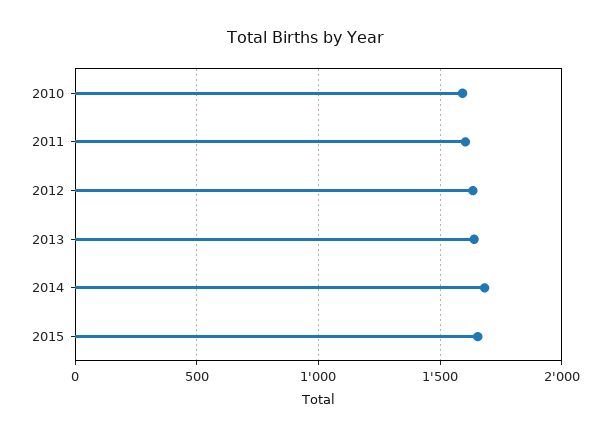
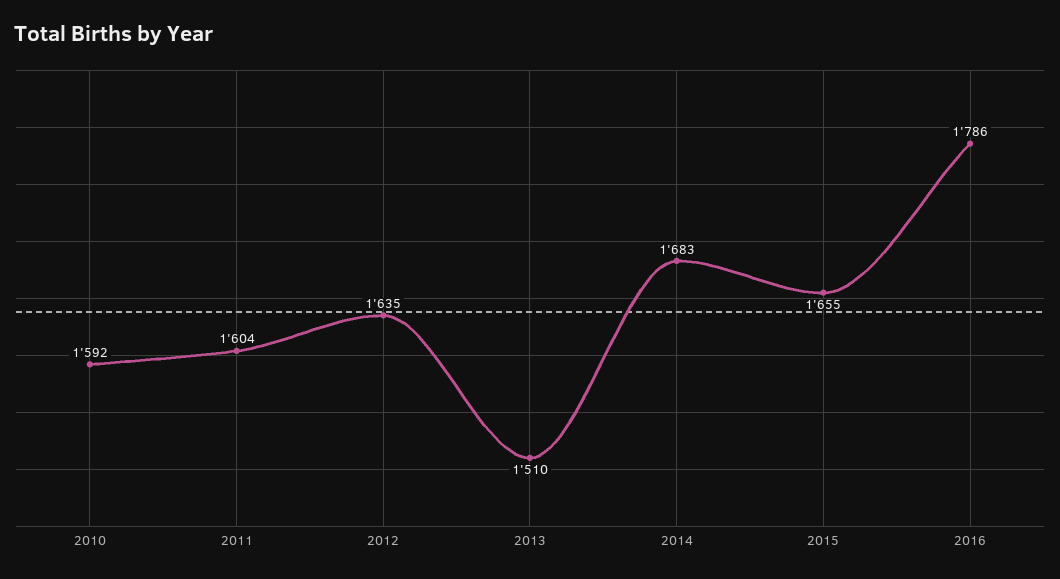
2013: 1650 -> 1510
2016: none -> 1786

